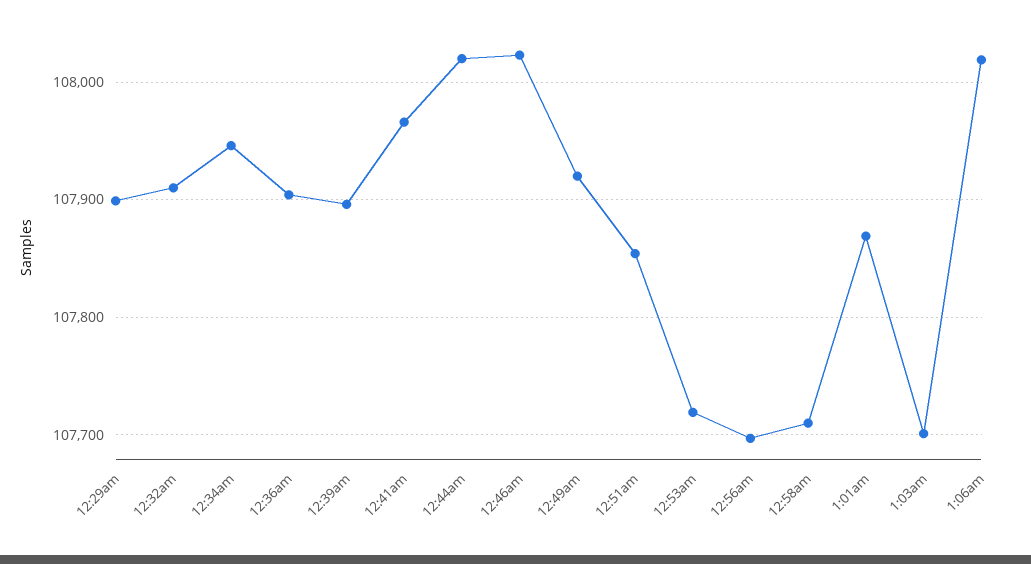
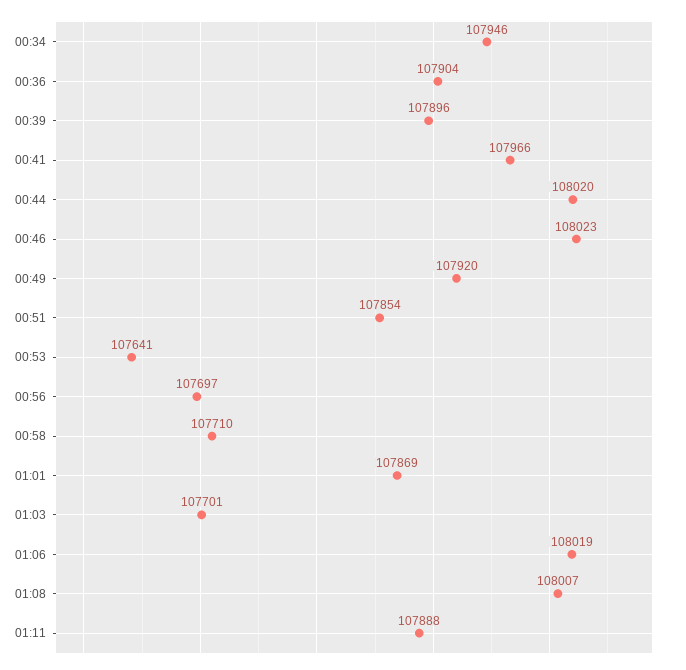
12:29am: 107900 -> none
12:32am: 107910 -> none
12:53am: 107720 -> 107641
01:08: none -> 108007
01:11: none -> 107888

